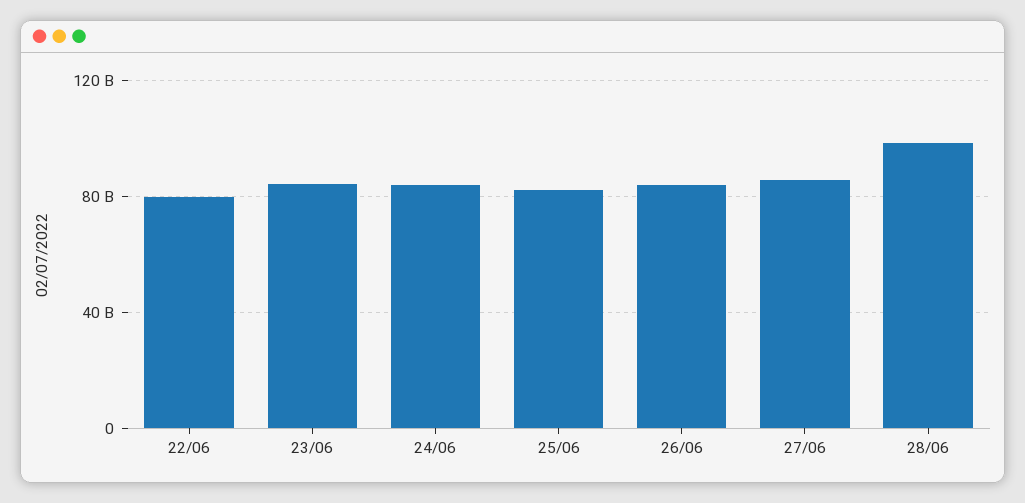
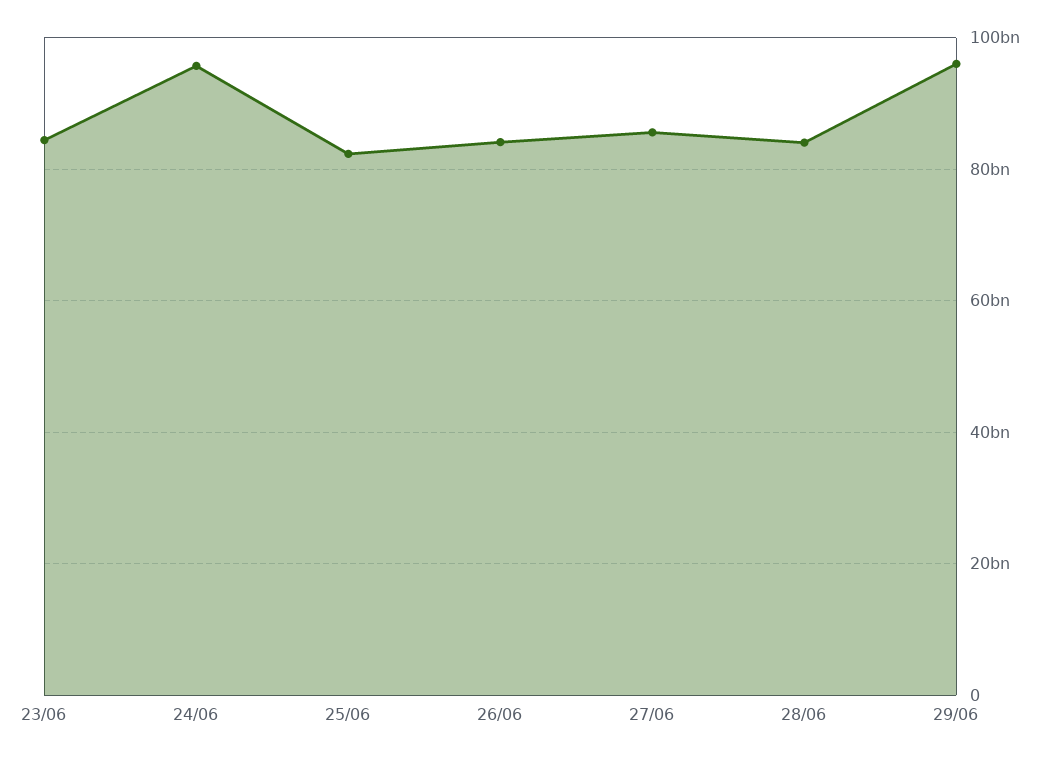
22/06: 80000000000 -> none
24/06: 85000000000 -> 96000000000
28/06: 100000000000 -> 84000000000
29/06: none -> 96000000000

